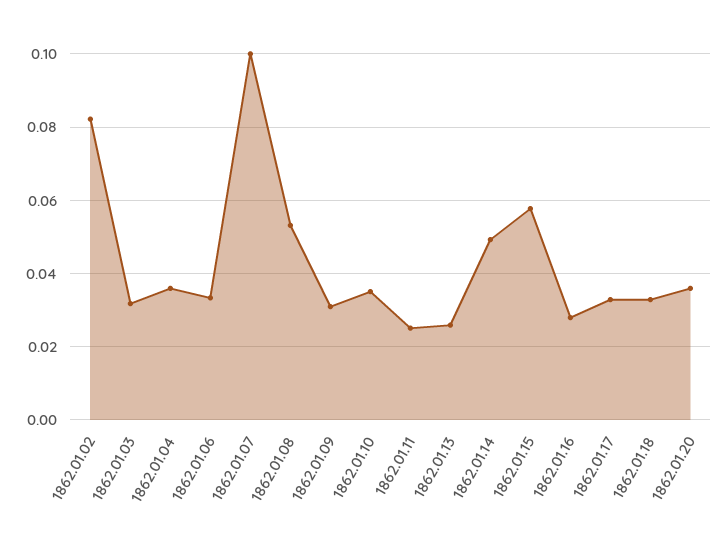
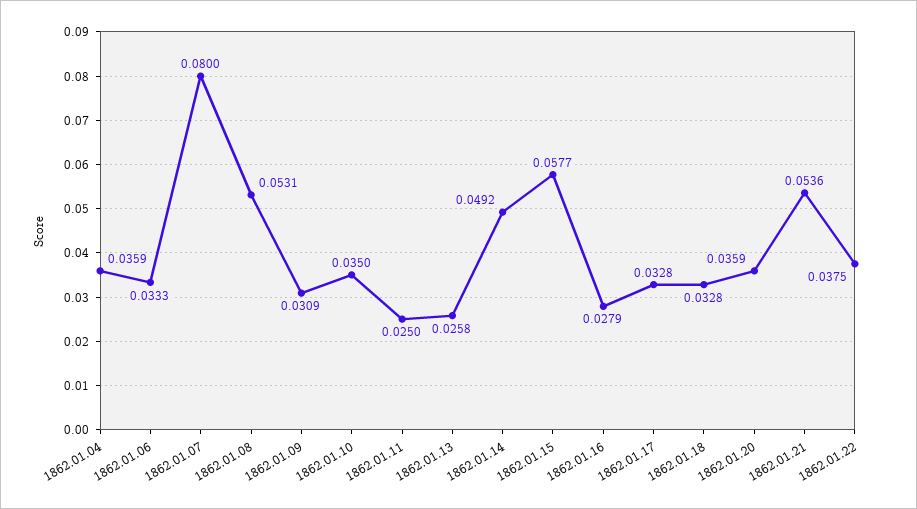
1862.01.02: 0.082 -> none
1862.01.03: 0.032 -> none
1862.01.07: 0.1 -> 0.08
1862.01.21: none -> 0.0536
1862.01.22: none -> 0.0375

